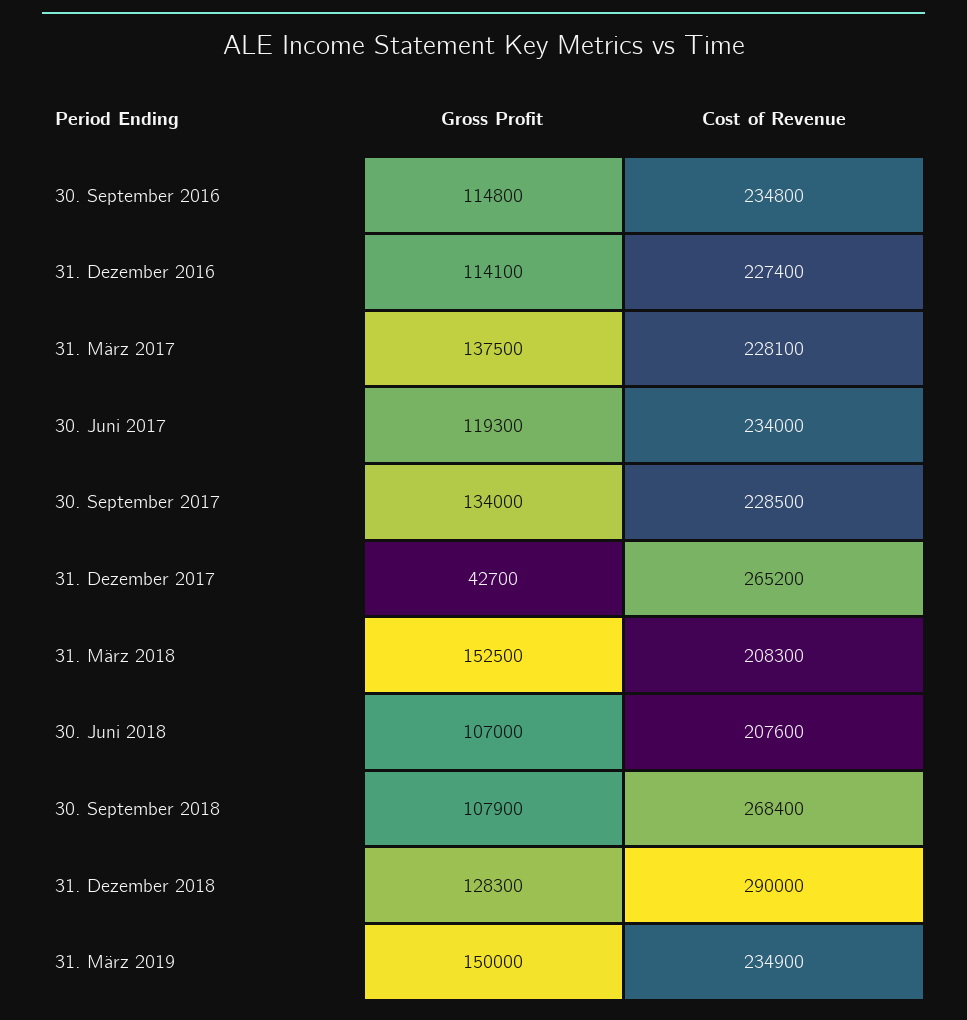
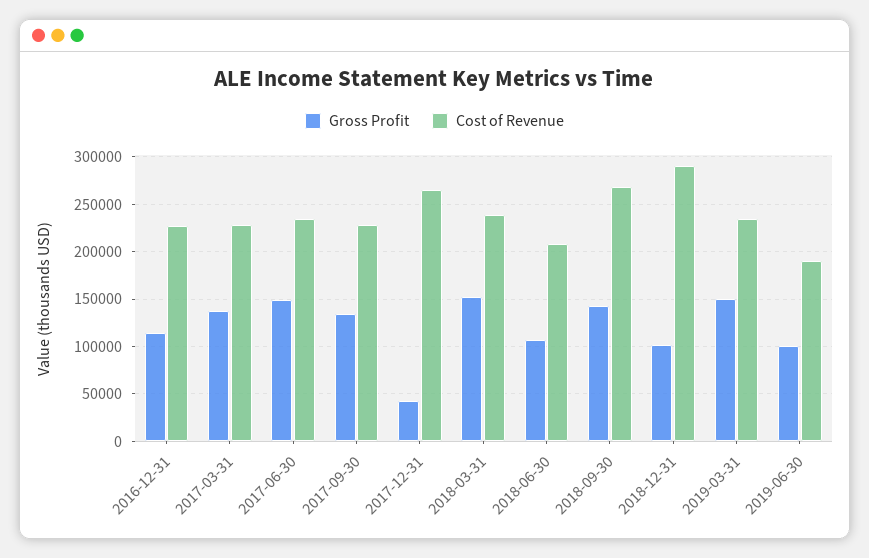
Gross Profit, 30. September 2016: 114800 -> none
Cost of Revenue, 30. September 2016: 234800 -> none
Gross Profit, 30. Juni 2017: 119300 -> 150000
Cost of Revenue, 31. März 2018: 208300 -> 240000
Gross Profit, 30. September 2018: 107900 -> 140000
Gross Profit, 31. Dezember 2018: 128300 -> 100000
Gross Profit, 2019-06-30: none -> 100000
Cost of Revenue, 2019-06-30: none -> 190000

